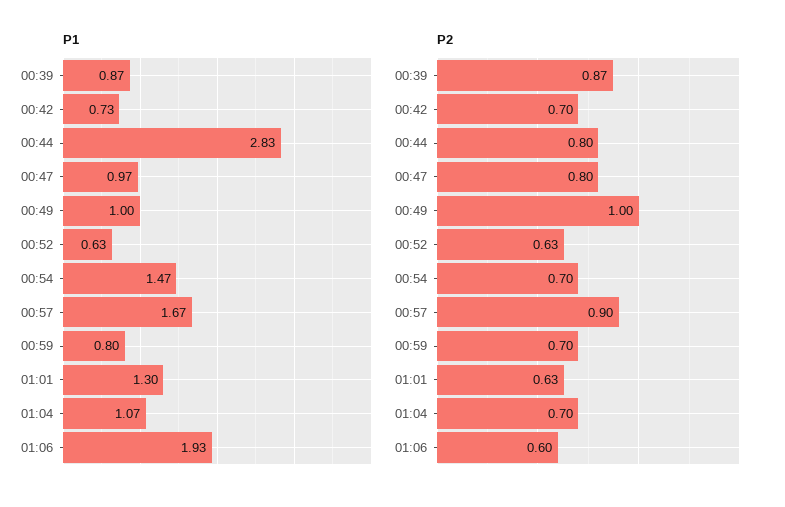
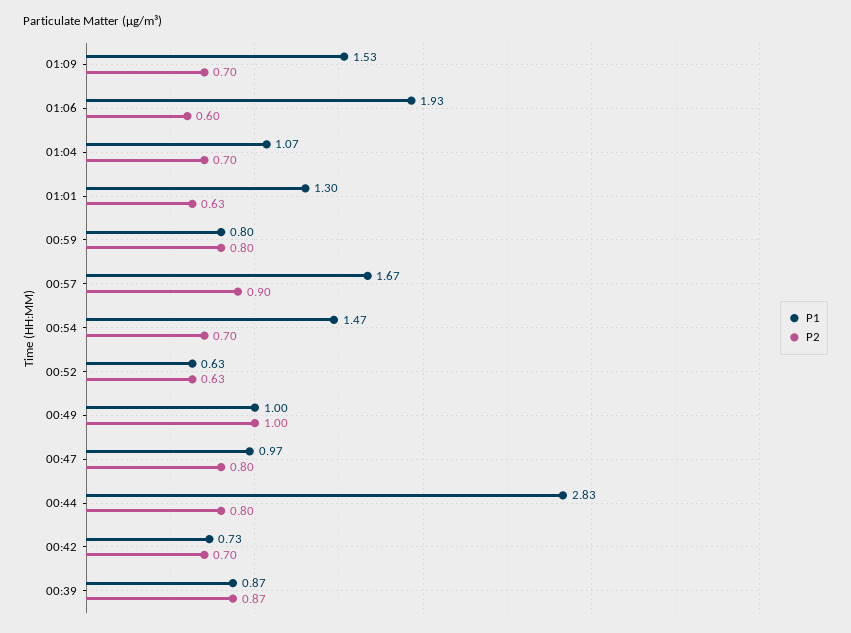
P2, 00:59: 0.7 -> 0.8
P1, 01:09: none -> 1.53
P2, 01:09: none -> 0.7

